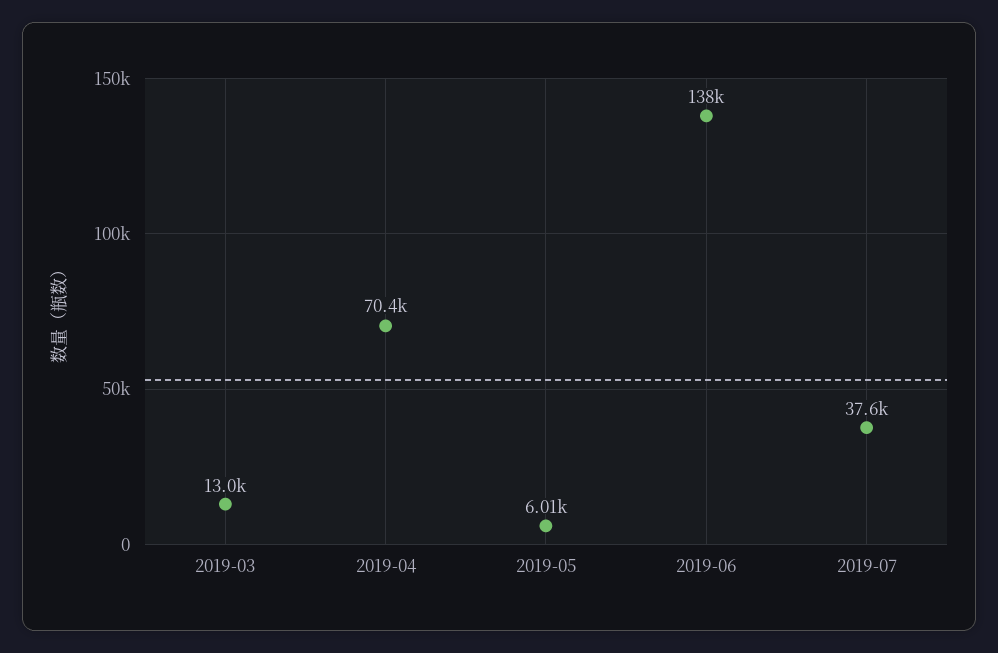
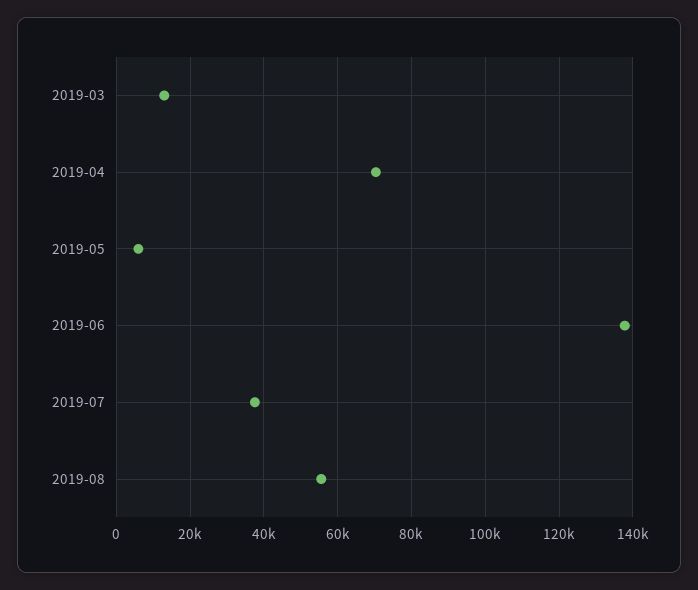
2019-08: none -> 56000

